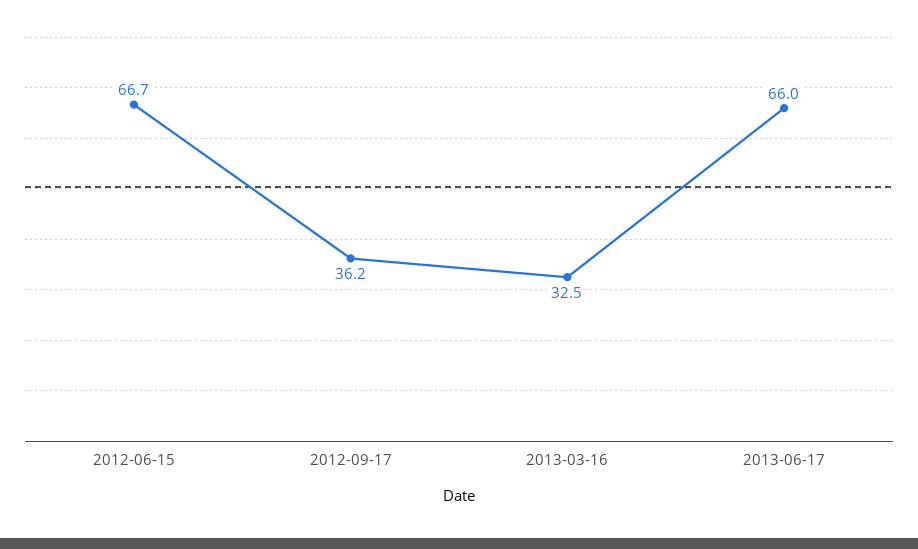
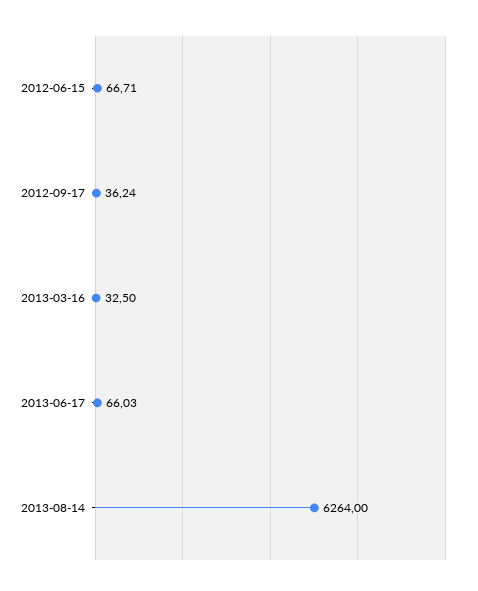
2013-08-14: none -> 6264

